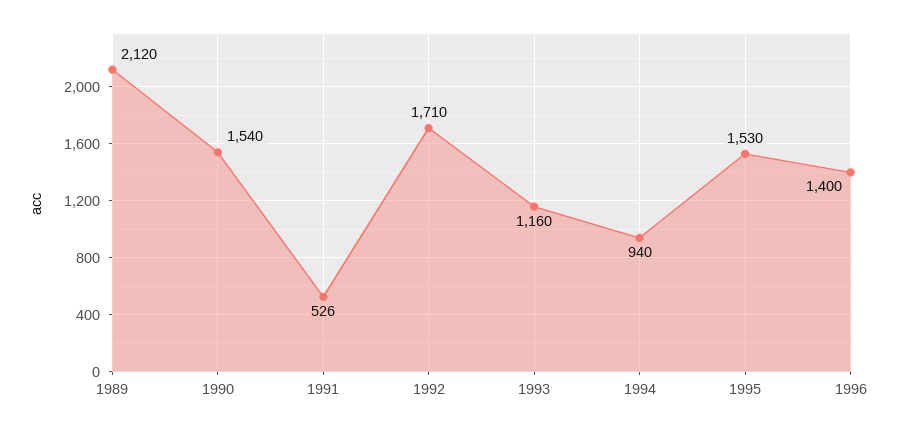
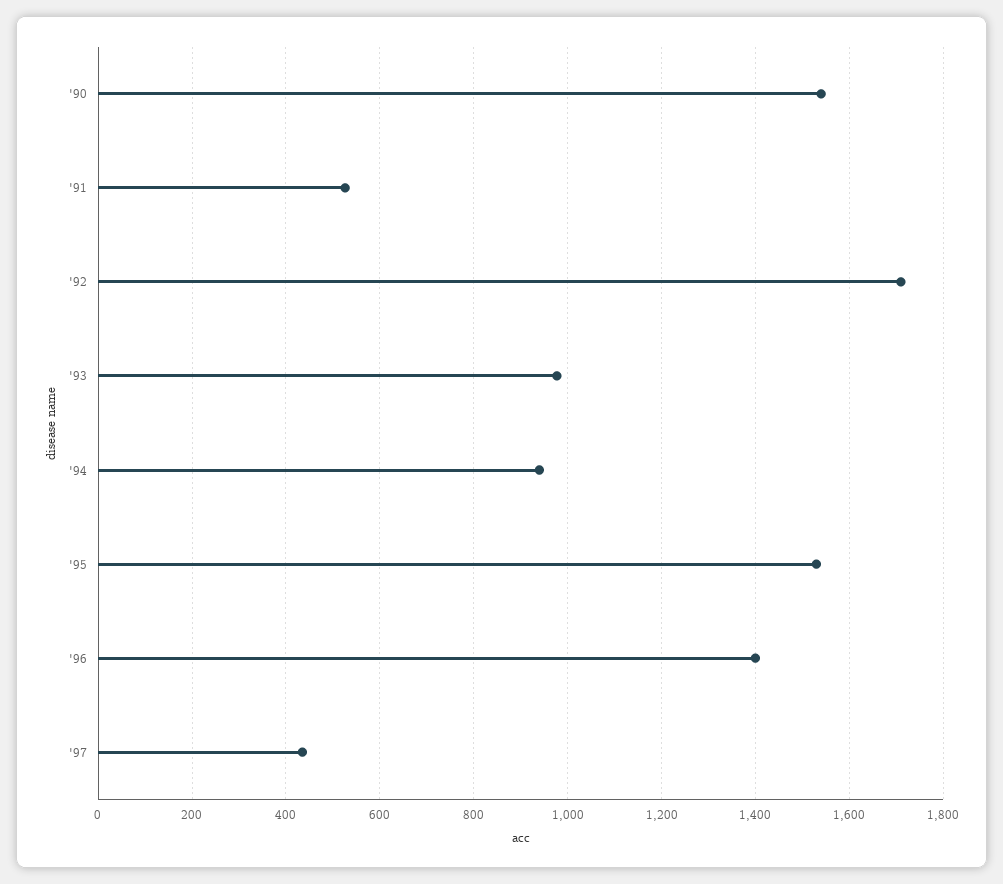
1989: 2120 -> none
1993: 1160 -> 980
'97: none -> 440

